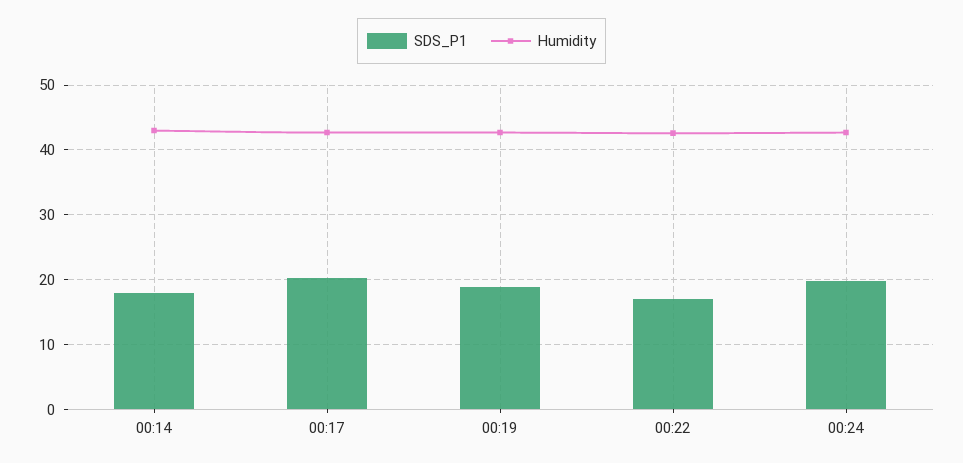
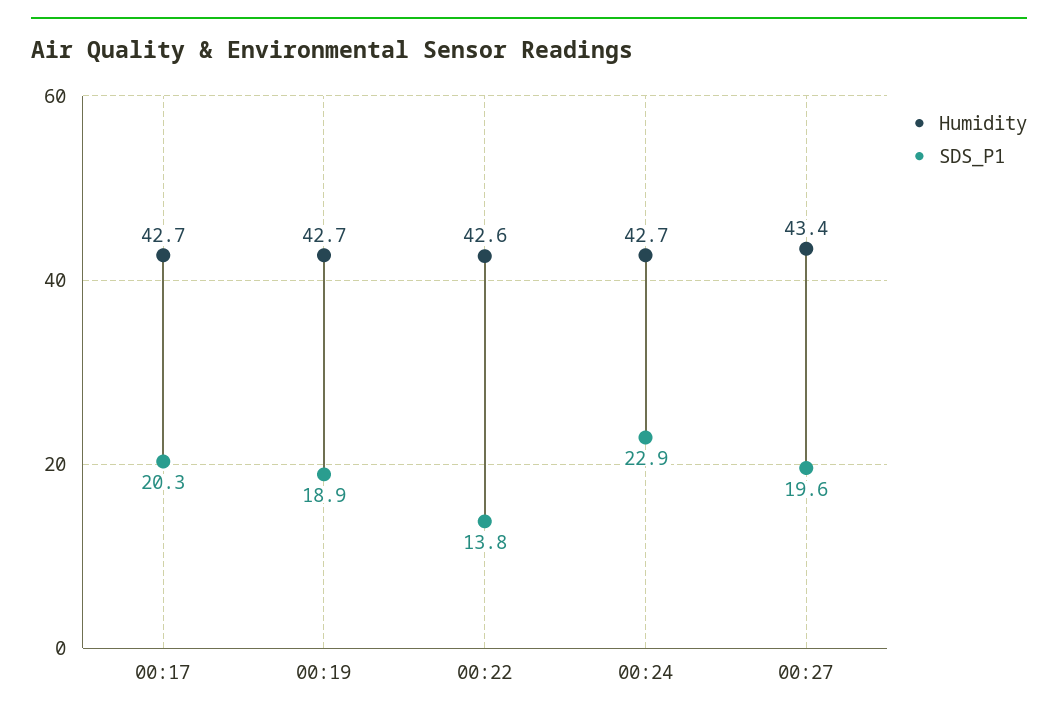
SDS_P1, 00:14: 18 -> none
Humidity, 00:14: 43 -> none
SDS_P1, 00:22: 17 -> 13.8
SDS_P1, 00:24: 20 -> 22.9
Humidity, 00:27: none -> 43.4
SDS_P1, 00:27: none -> 19.6

